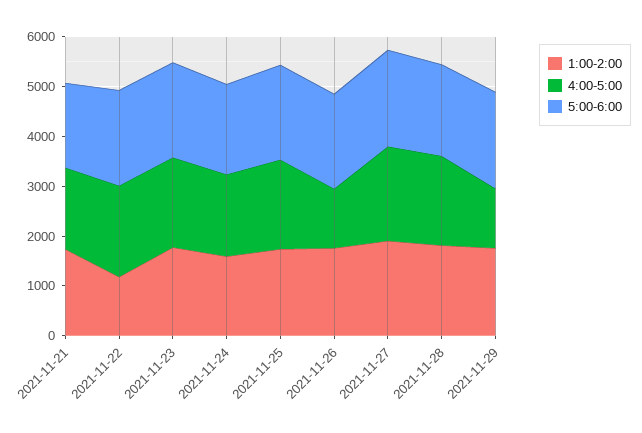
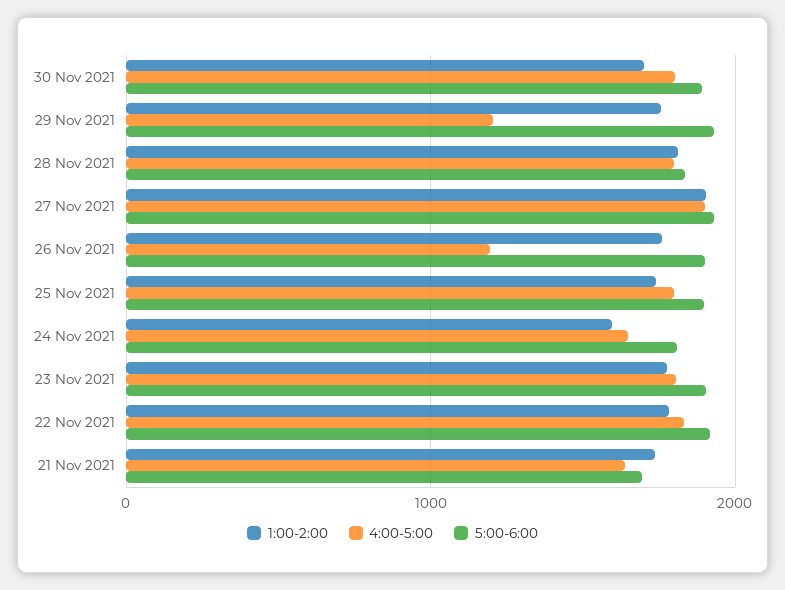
1:00-2:00, 2021-11-22: 1200 -> 1800
1:00-2:00, 30 Nov 2021: none -> 1700
4:00-5:00, 30 Nov 2021: none -> 1800
5:00-6:00, 30 Nov 2021: none -> 1900

